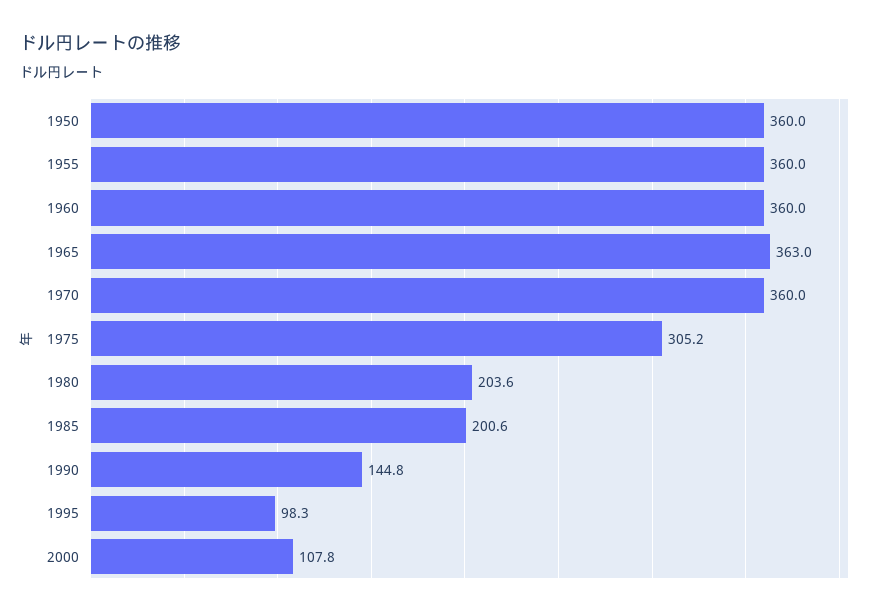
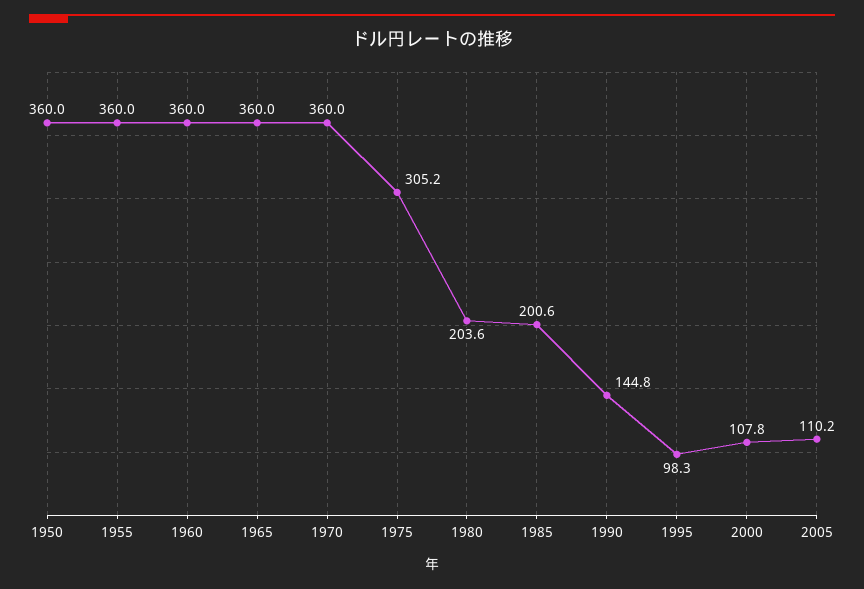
1965: 363 -> 360
2005: none -> 110.2

